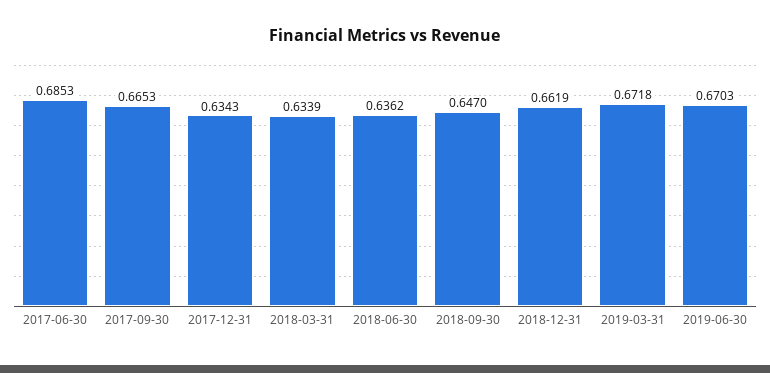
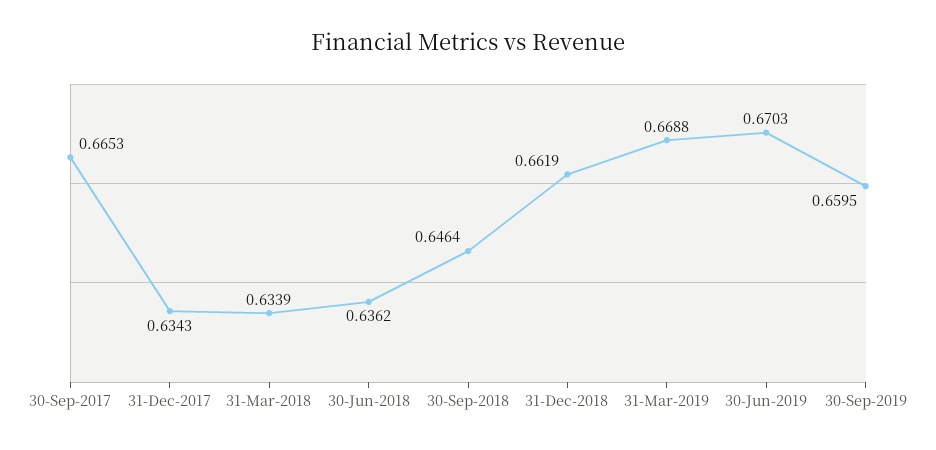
2017-06-30: 0.6853 -> none
2018-09-30: 0.647 -> 0.6464
2019-03-31: 0.6718 -> 0.6688
30-Sep-2019: none -> 0.6595

